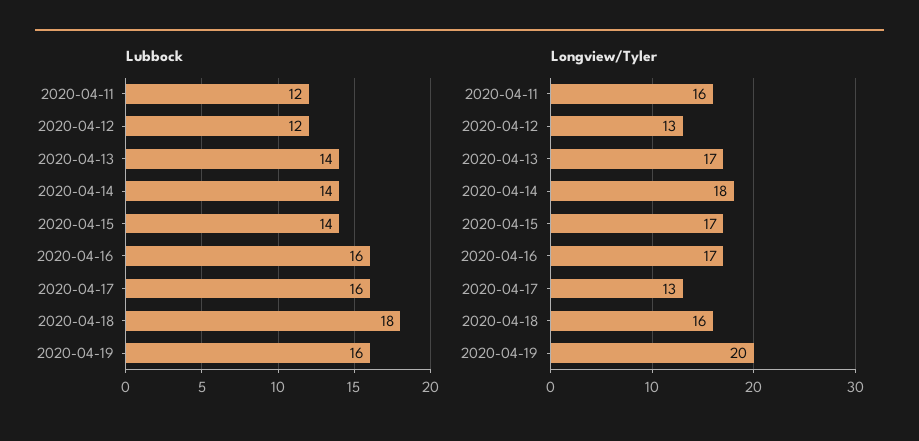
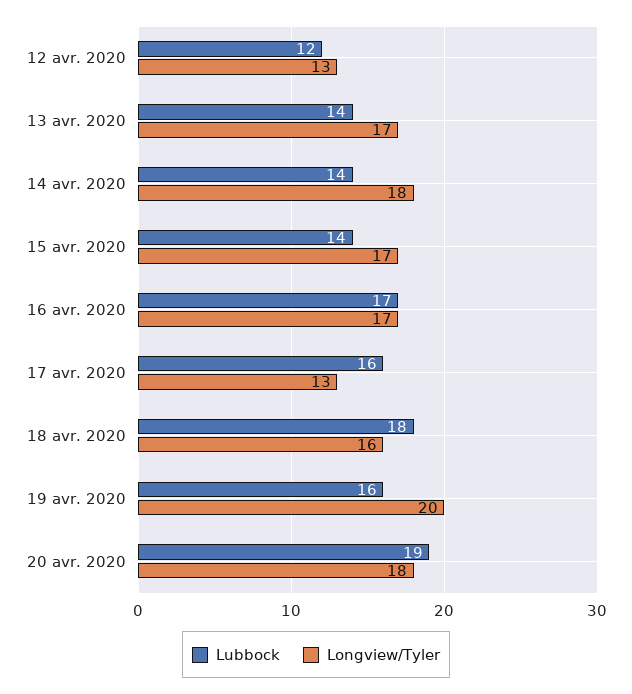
Lubbock, 2020-04-11: 12 -> none
Lubbock, 2020-04-16: 16 -> 17
Longview/Tyler, 2020-04-11: 16 -> none
Lubbock, 20 avr. 2020: none -> 19
Longview/Tyler, 20 avr. 2020: none -> 18

